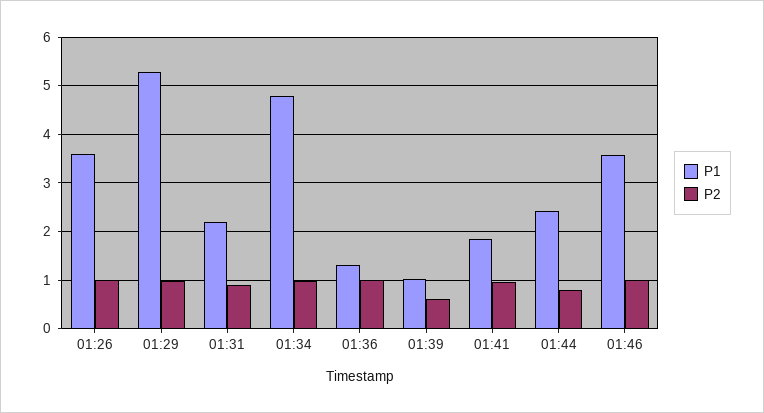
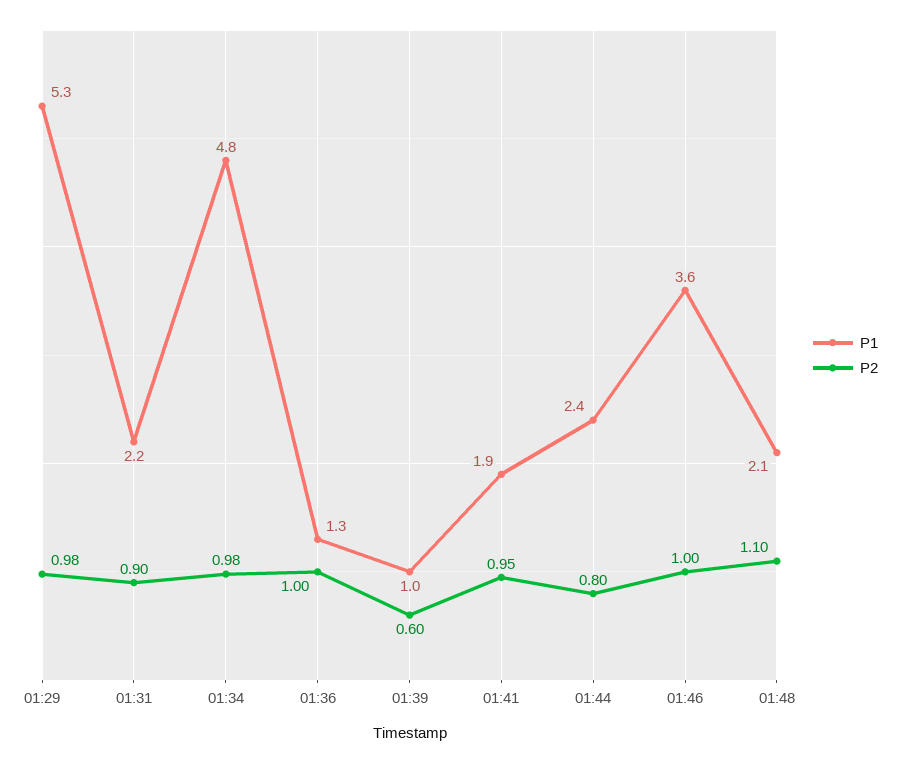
P1, 01:26: 3.6 -> none
P2, 01:26: 1 -> none
P1, 01:48: none -> 2.1
P2, 01:48: none -> 1.1

